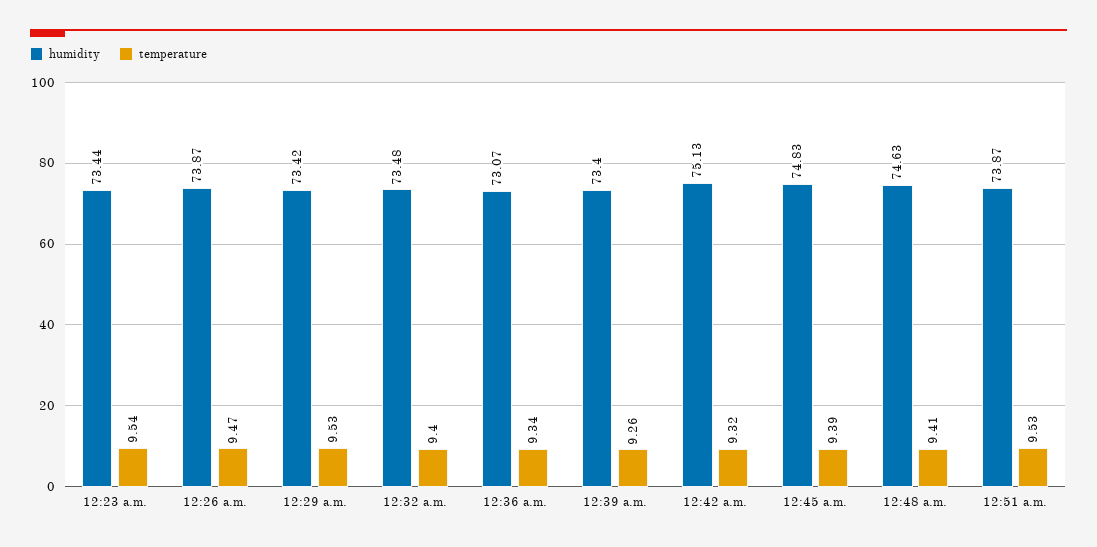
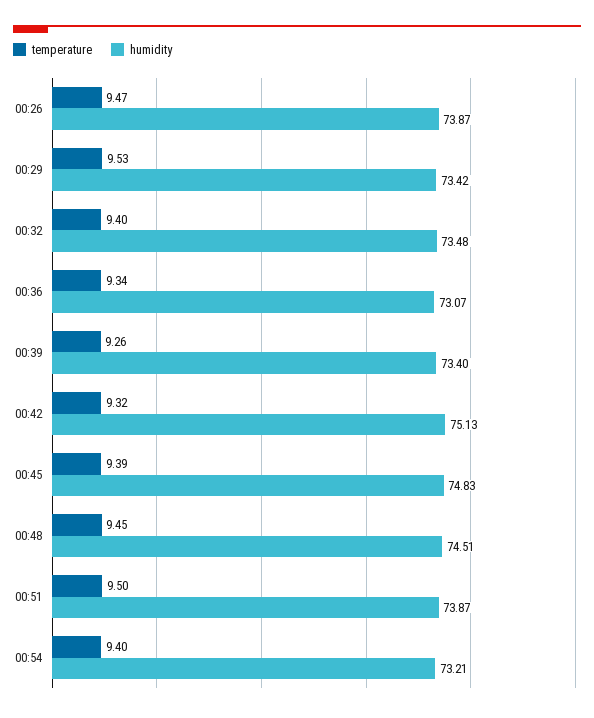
humidity, 12:23 a.m.: 73.44 -> none
temperature, 12:23 a.m.: 9.54 -> none
humidity, 12:48 a.m.: 74.63 -> 74.51
temperature, 12:48 a.m.: 9.41 -> 9.45
temperature, 12:51 a.m.: 9.53 -> 9.5
temperature, 00:54: none -> 9.4
humidity, 00:54: none -> 73.21

